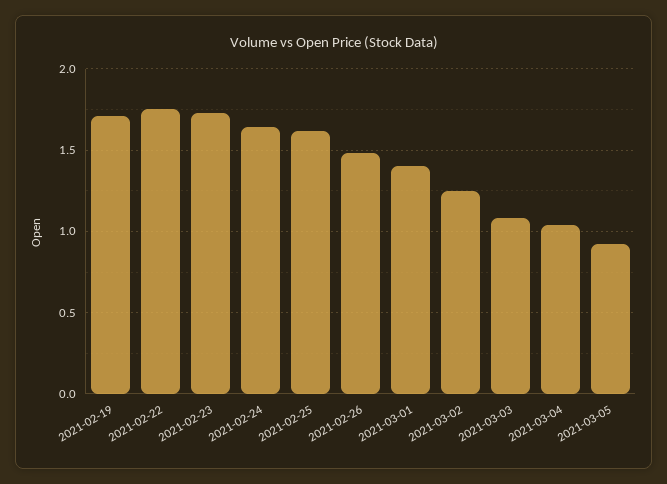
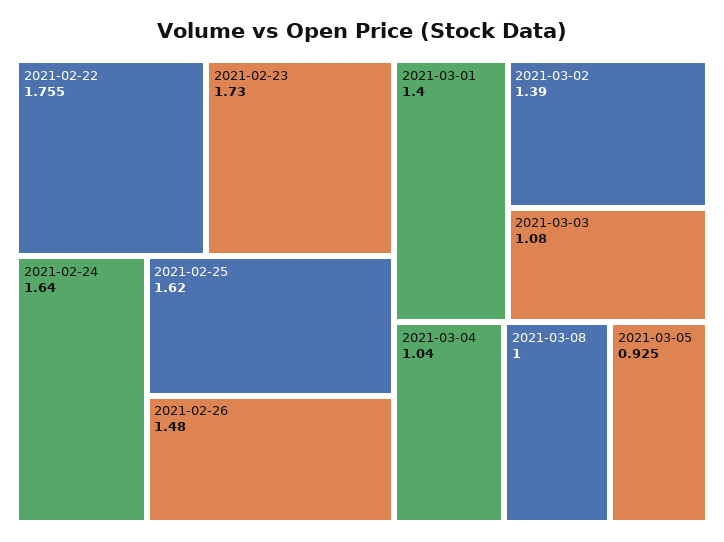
2021-02-19: 1.7 -> none
2021-03-02: 1.25 -> 1.39
2021-03-08: none -> 1

